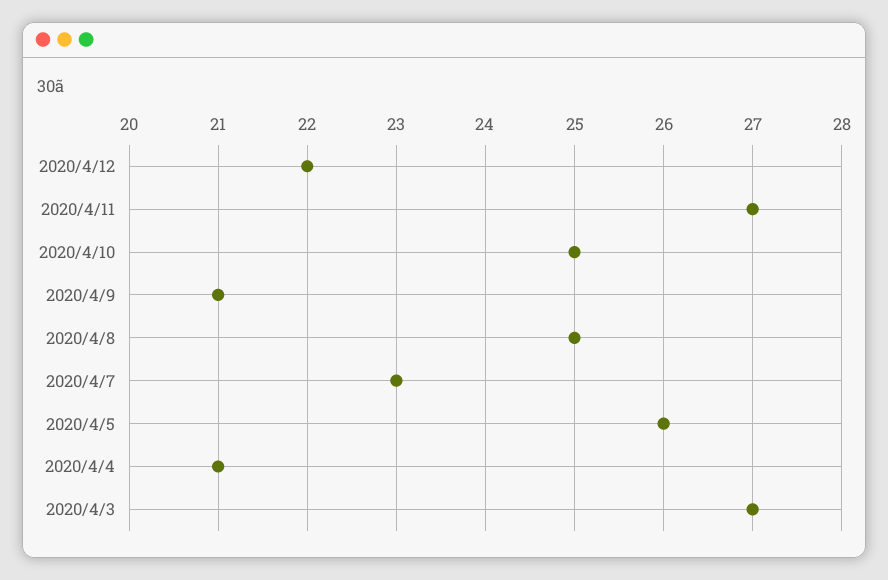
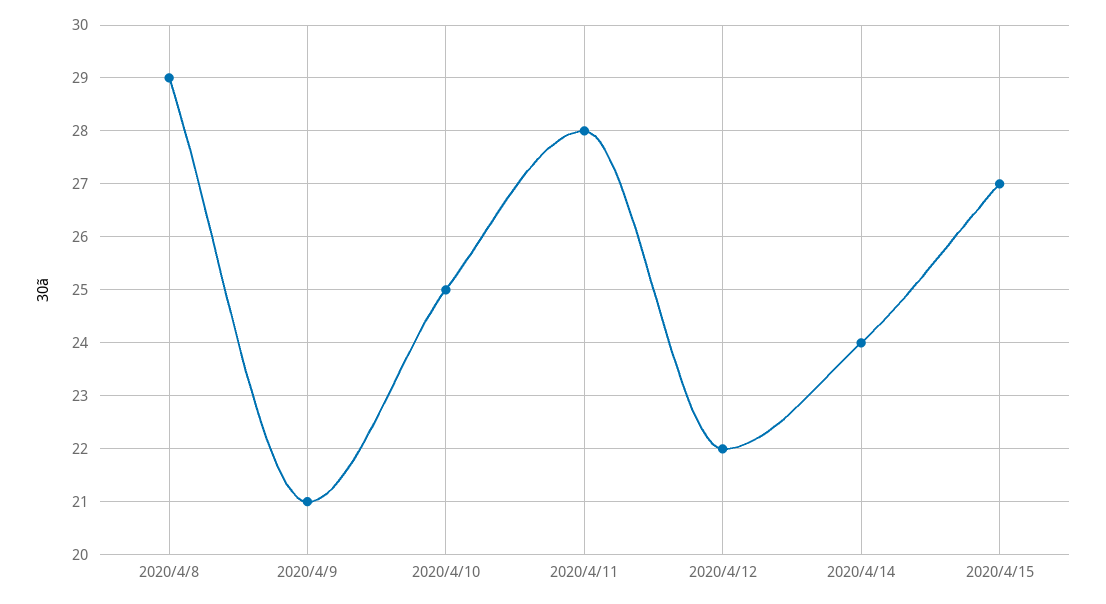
2020/4/11: 27 -> 28
2020/4/8: 25 -> 29
2020/4/7: 23 -> none
2020/4/5: 26 -> none
2020/4/4: 21 -> none
2020/4/3: 27 -> none
2020/4/14: none -> 24
2020/4/15: none -> 27

